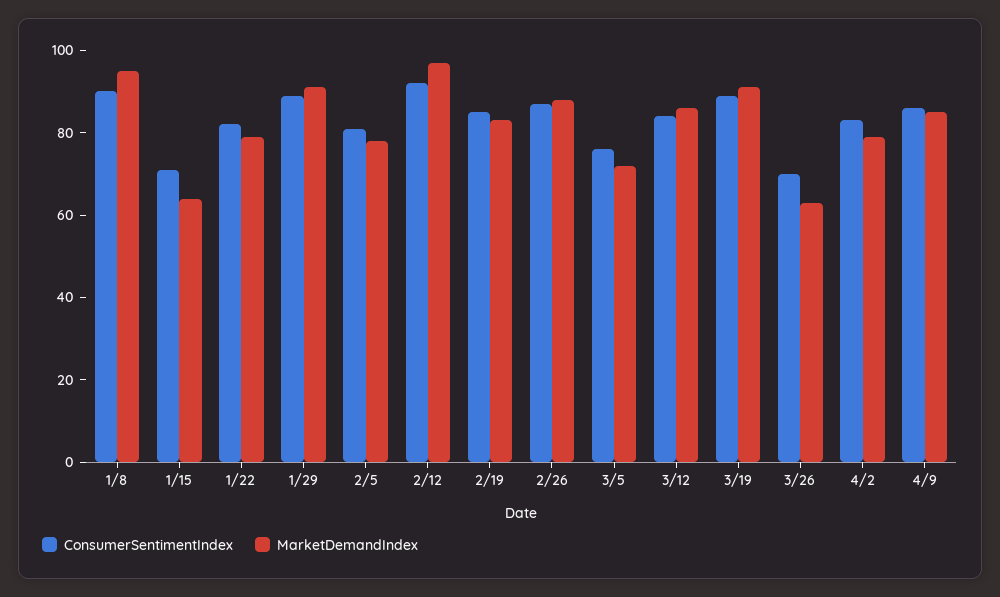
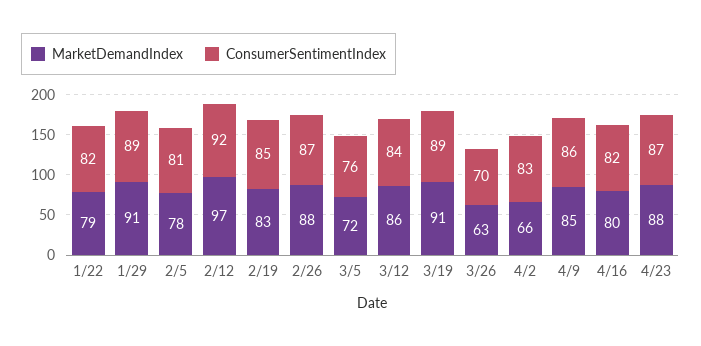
ConsumerSentimentIndex, 1/8: 90 -> none
MarketDemandIndex, 1/8: 95 -> none
ConsumerSentimentIndex, 1/15: 70 -> none
MarketDemandIndex, 1/15: 65 -> none
MarketDemandIndex, 4/2: 80 -> 66
MarketDemandIndex, 4/16: none -> 80
ConsumerSentimentIndex, 4/16: none -> 82
MarketDemandIndex, 4/23: none -> 88
ConsumerSentimentIndex, 4/23: none -> 87

